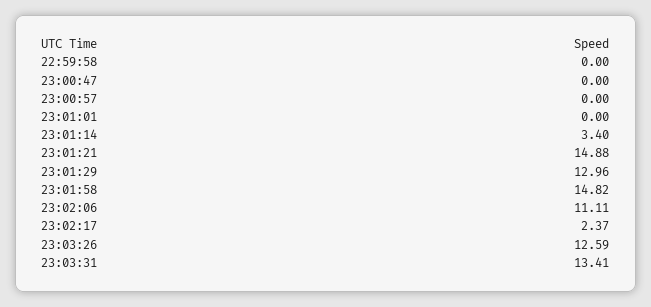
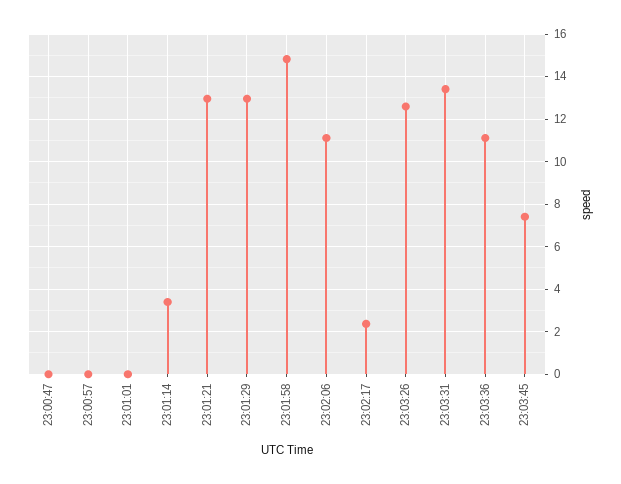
22:59:58: 0 -> none
23:01:21: 14.88 -> 13
23:03:36: none -> 11
23:03:45: none -> 7.5

